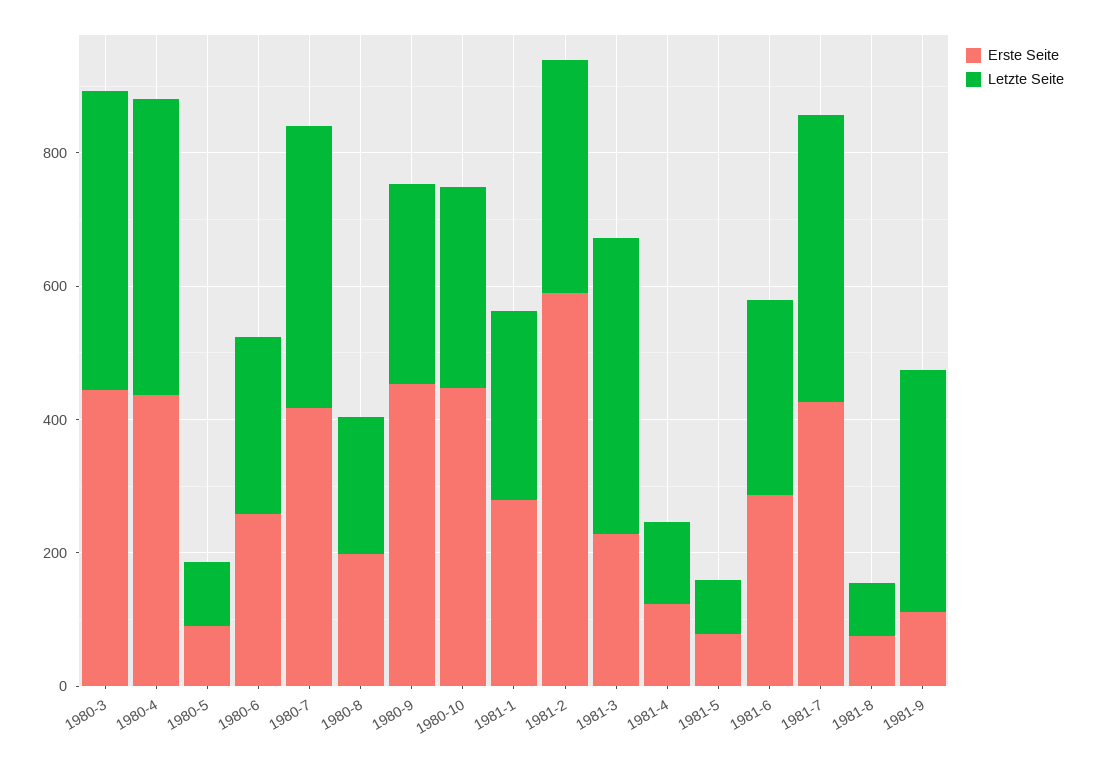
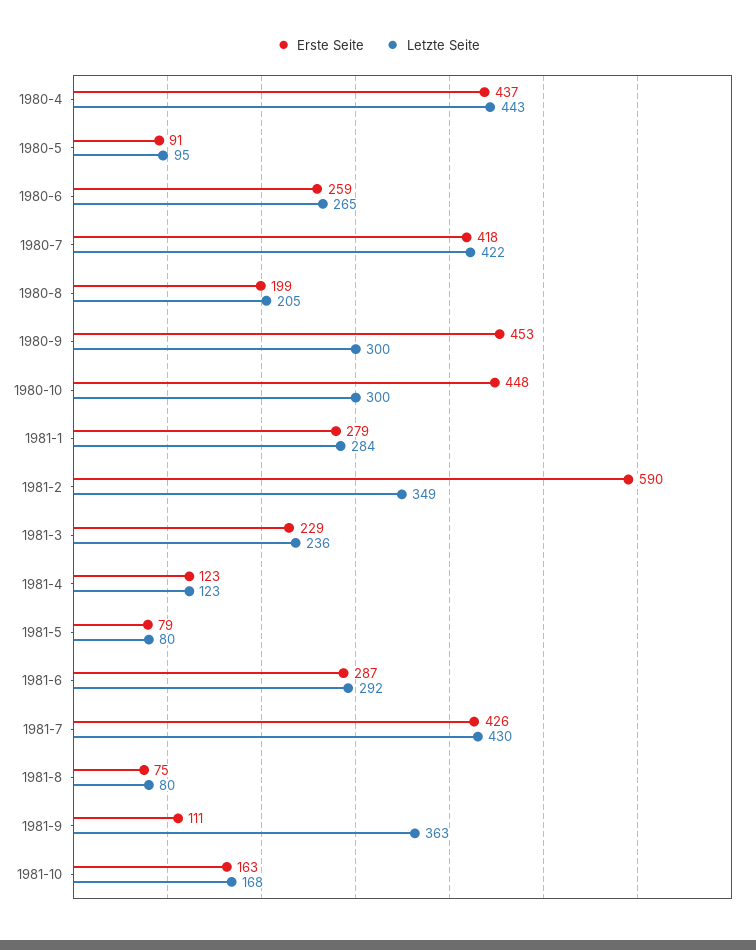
Erste Seite, 1980-3: 450 -> none
Letzte Seite, 1980-3: 450 -> none
Letzte Seite, 1981-3: 450 -> 236
Erste Seite, 1981-10: none -> 163
Letzte Seite, 1981-10: none -> 168

